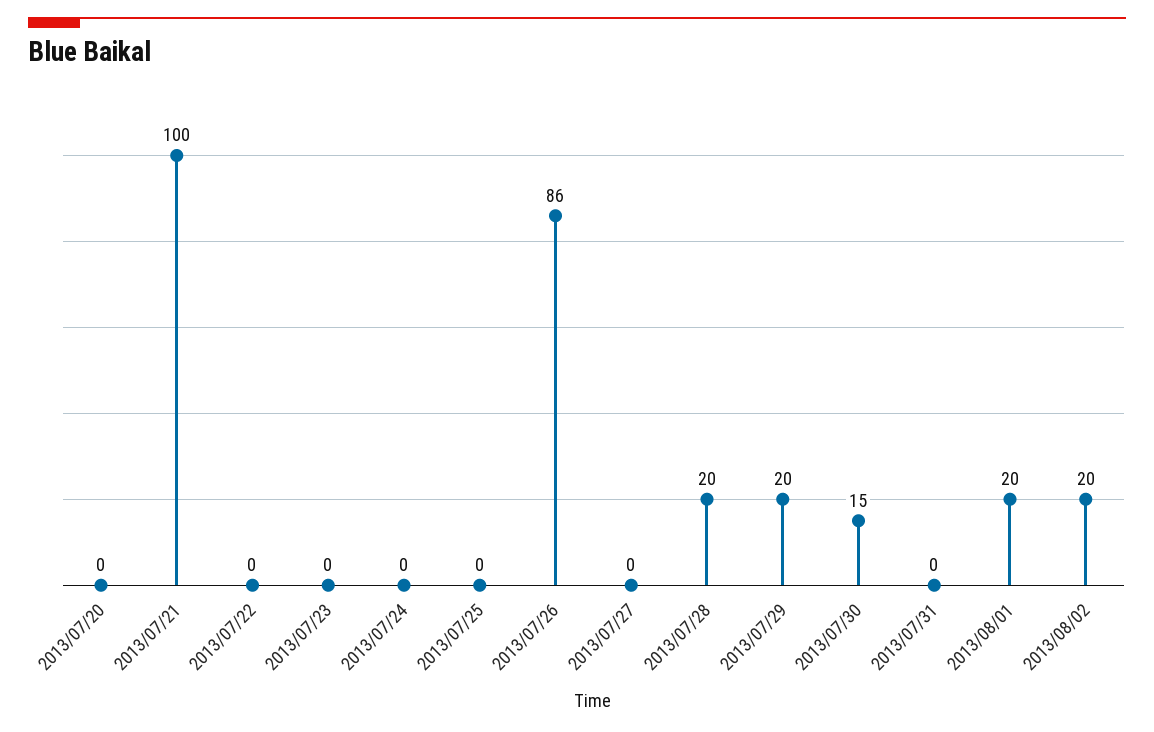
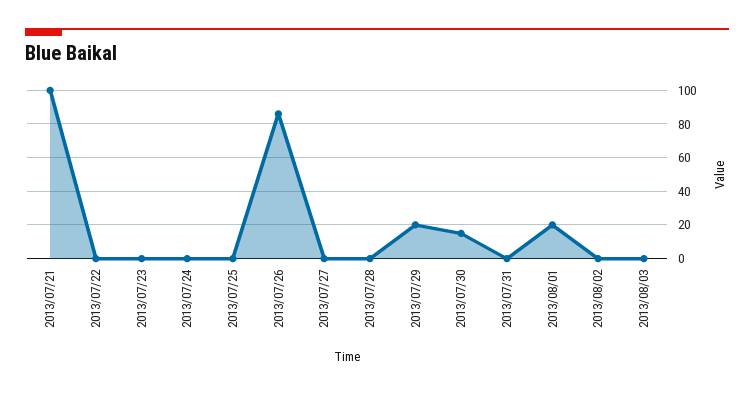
2013/07/20: 0 -> none
2013/07/28: 20 -> 0
2013/08/02: 20 -> 0
2013/08/03: none -> 0

